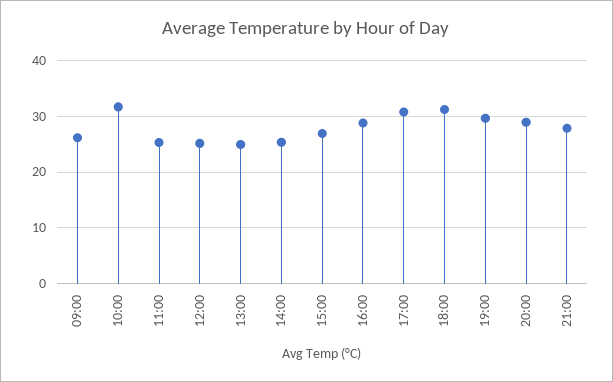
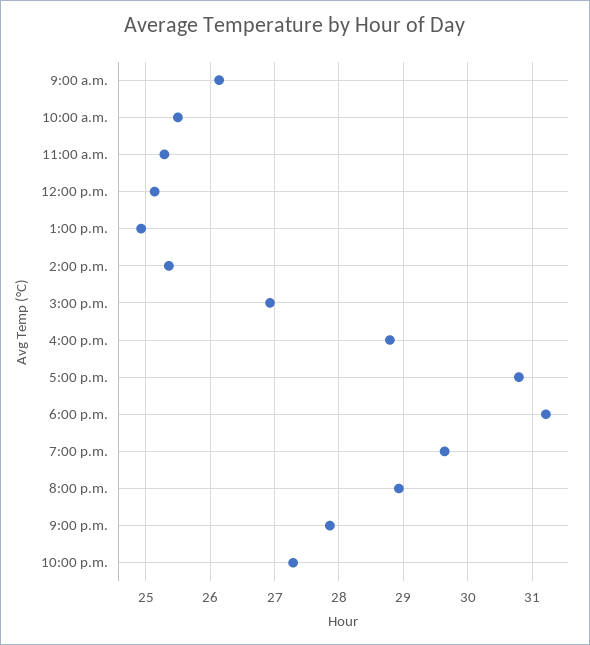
10:00: 32 -> 25.5
10:00 p.m.: none -> 27.3

